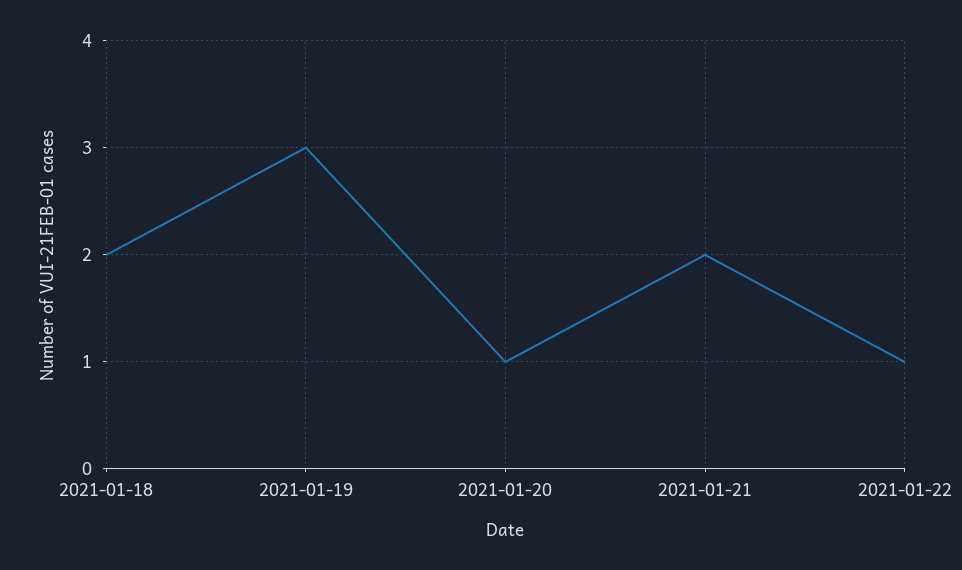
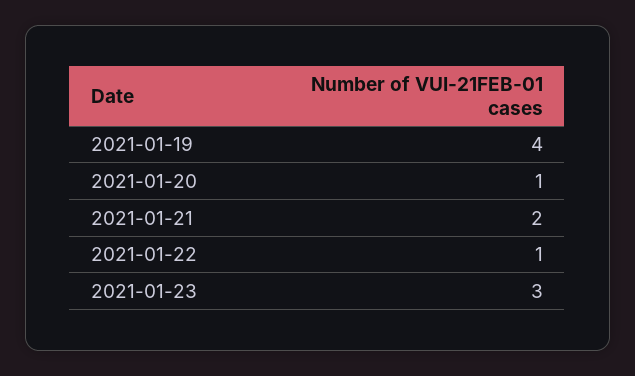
2021-01-18: 2 -> none
2021-01-19: 3 -> 4
2021-01-23: none -> 3

